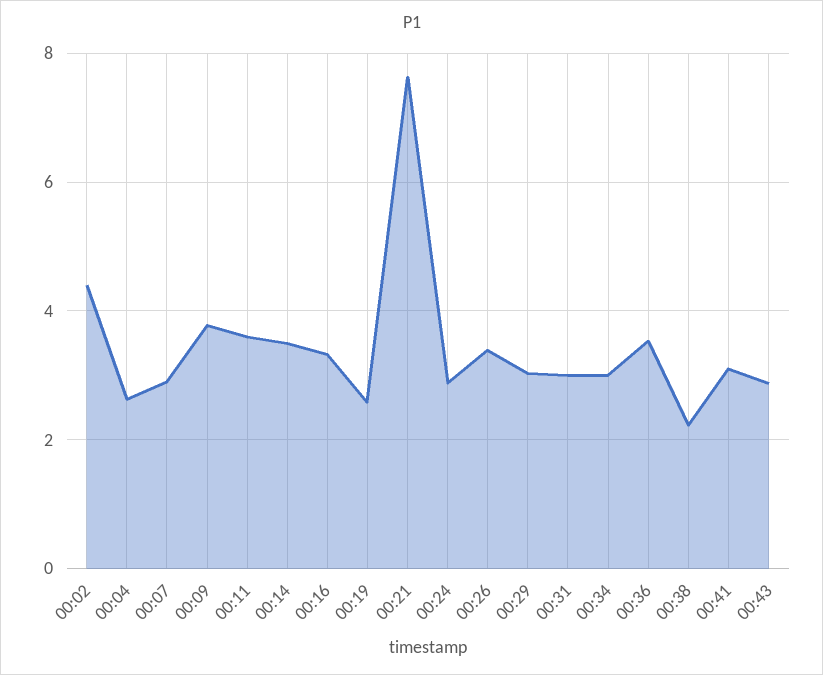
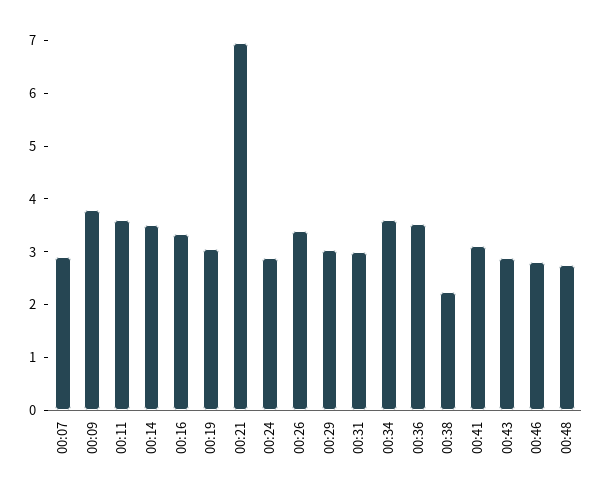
00:02: 4.4 -> none
00:04: 2.6 -> none
00:19: 2.6 -> 3
00:21: 7.6 -> 7
00:34: 3 -> 3.6
00:46: none -> 2.8
00:48: none -> 2.8

